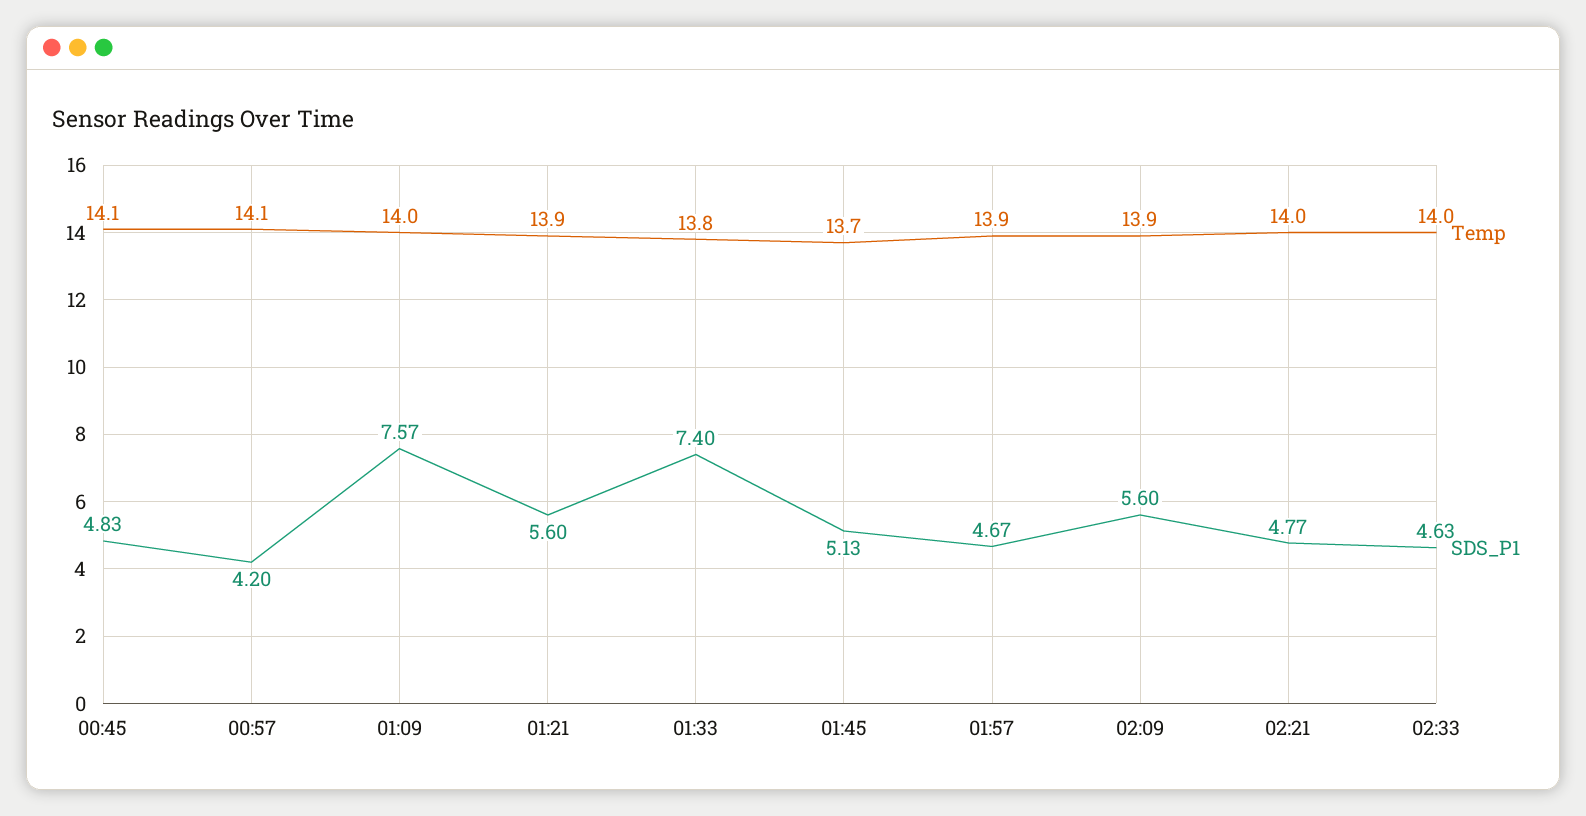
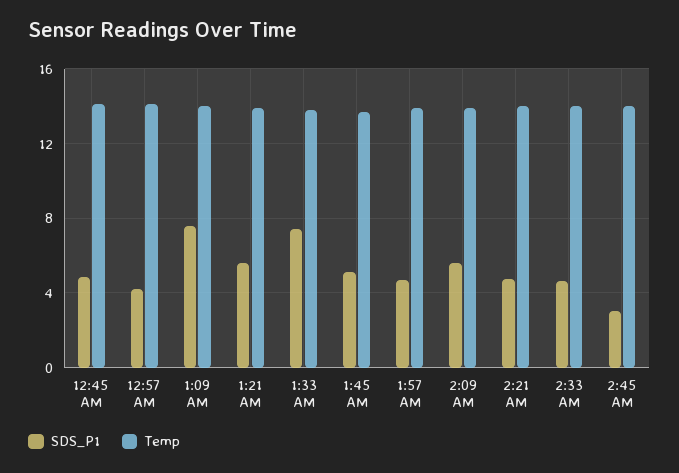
SDS_P1, 2:45 AM: none -> 3
Temp, 2:45 AM: none -> 14

